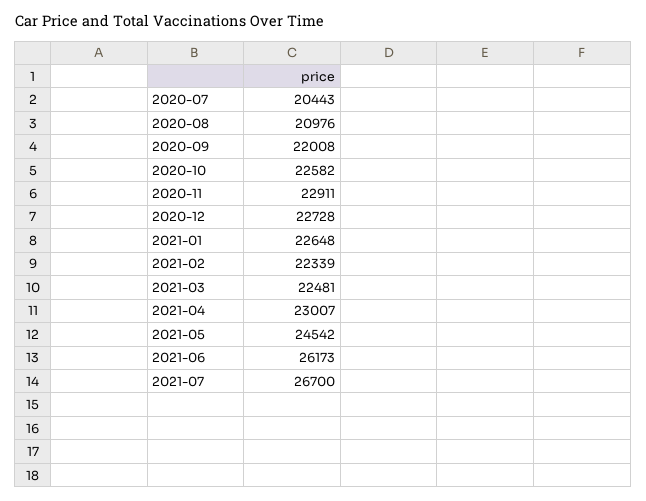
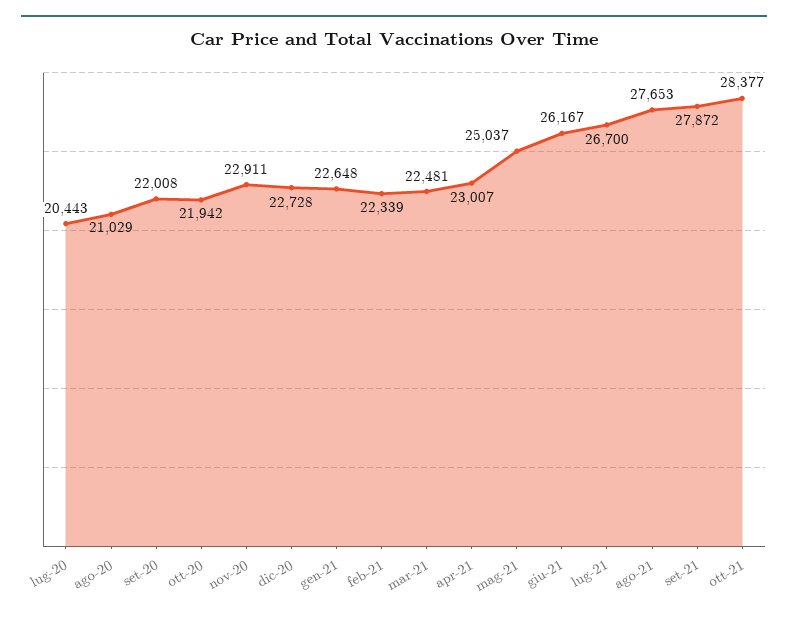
2020-08: 20976 -> 21029
2020-10: 22582 -> 21942
2021-05: 24542 -> 25037
2021-06: 26173 -> 26167
ago-21: none -> 27653
set-21: none -> 27872
ott-21: none -> 28377

